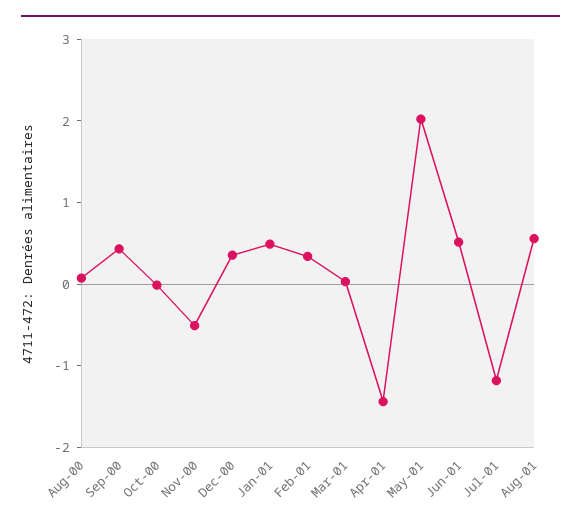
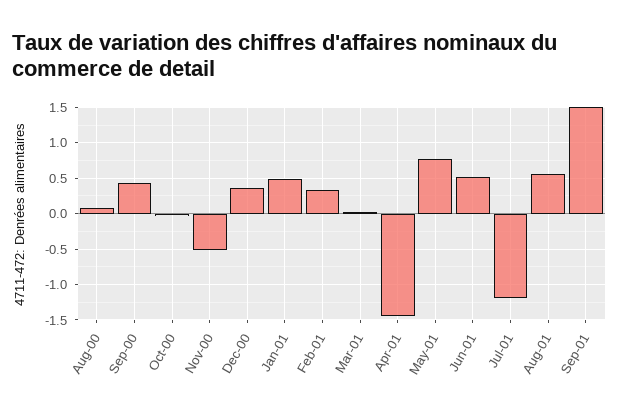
May-01: 2 -> 0.8
Sep-01: none -> 1.5

